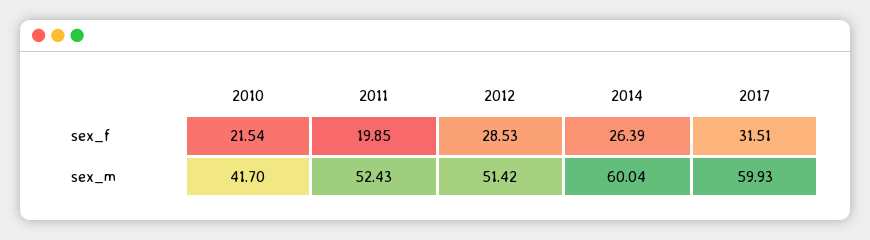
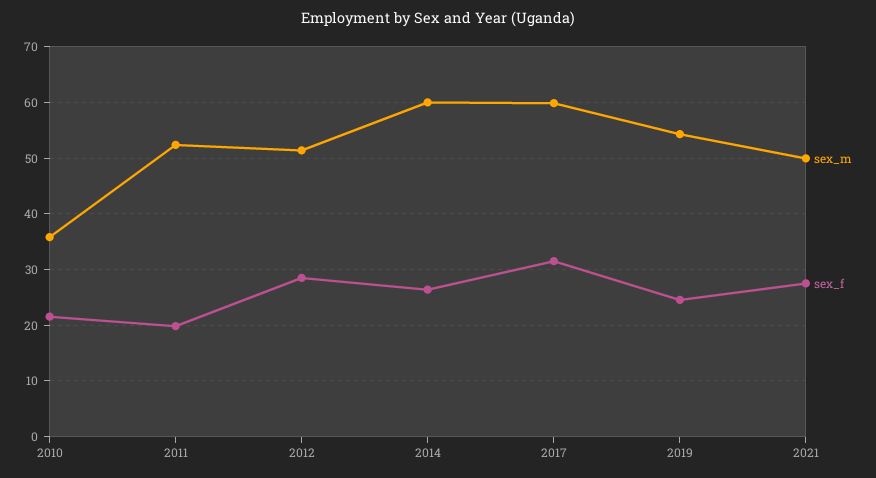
sex_m, 2010: 41.7 -> 36
sex_m, 2019: none -> 54
sex_f, 2019: none -> 24
sex_m, 2021: none -> 50
sex_f, 2021: none -> 28

